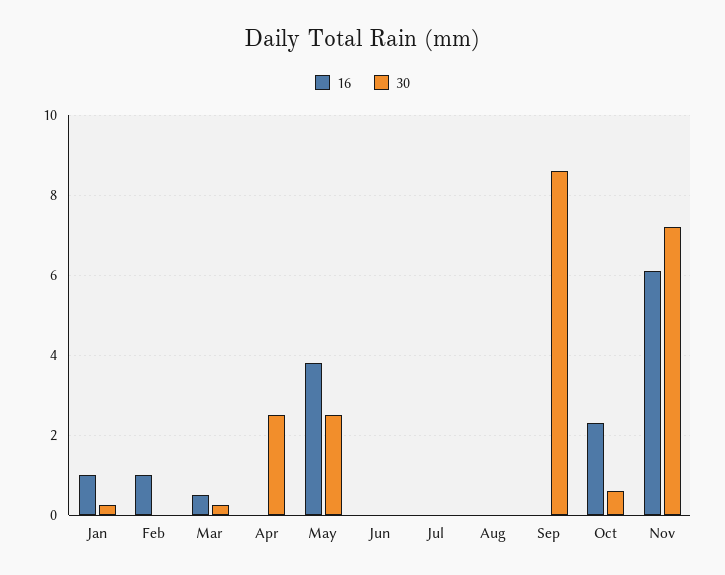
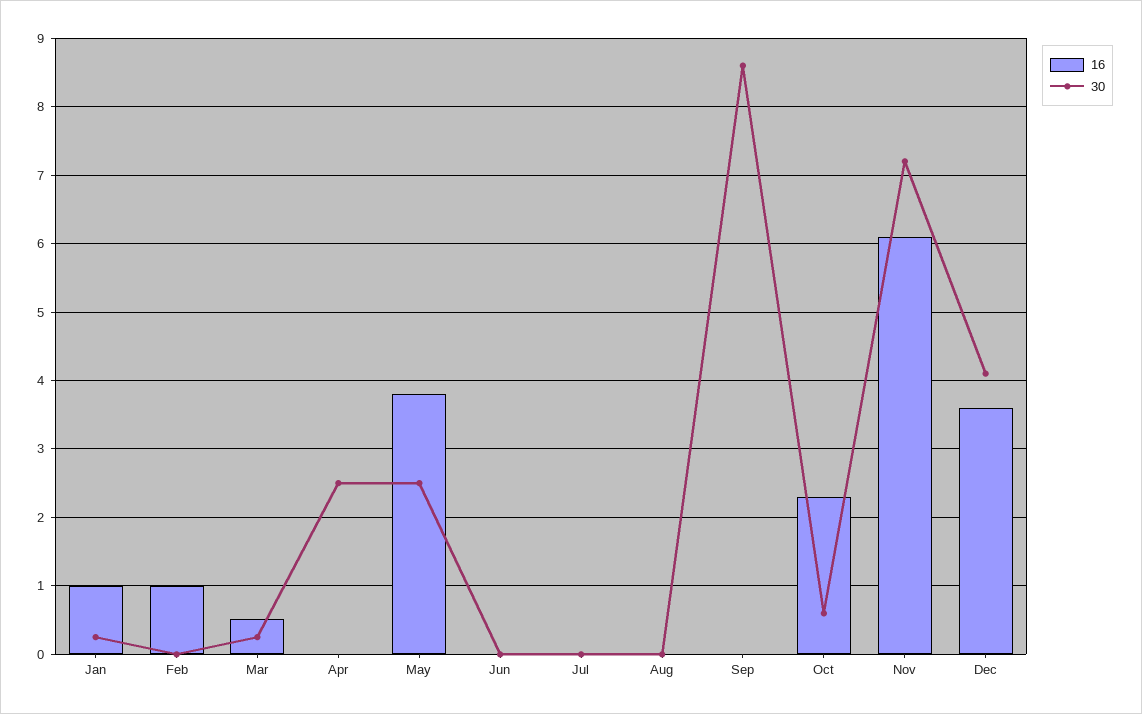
16, Dec: none -> 3.6
30, Dec: none -> 4.1

